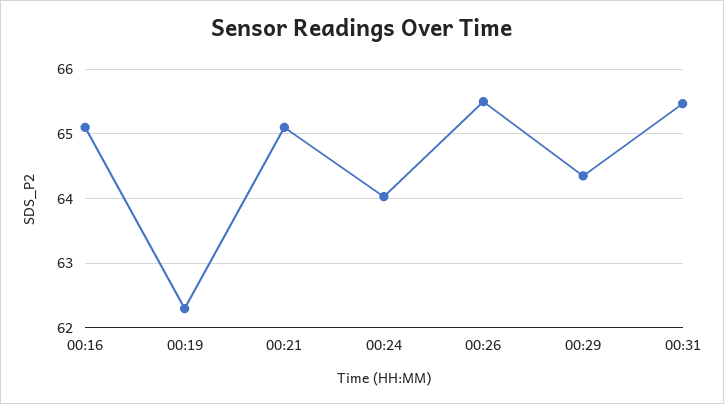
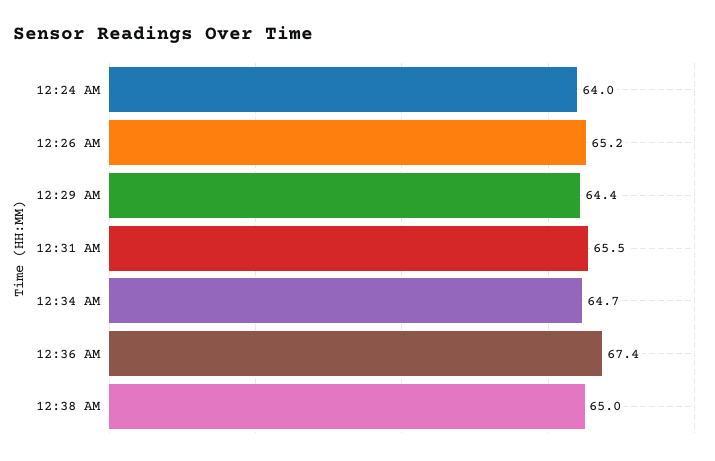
00:16: 65.1 -> none
00:19: 62.3 -> none
00:21: 65.1 -> none
00:26: 65.5 -> 65.2
12:34 AM: none -> 64.7
12:36 AM: none -> 67.4
12:38 AM: none -> 65

